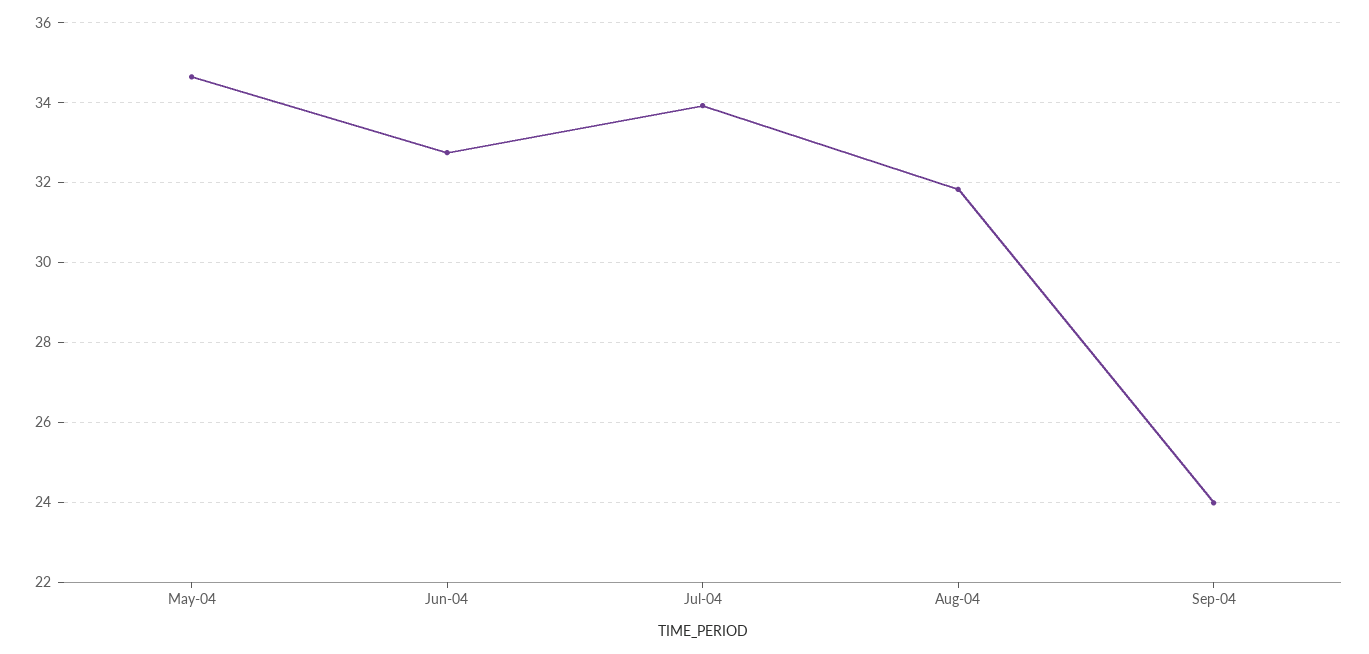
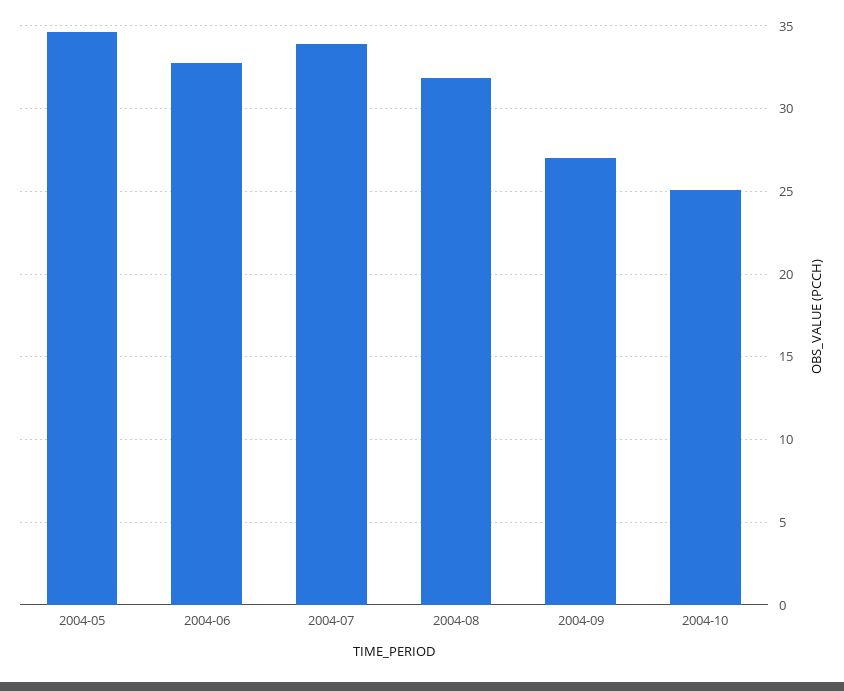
Sep-04: 24 -> 27
2004-10: none -> 25

